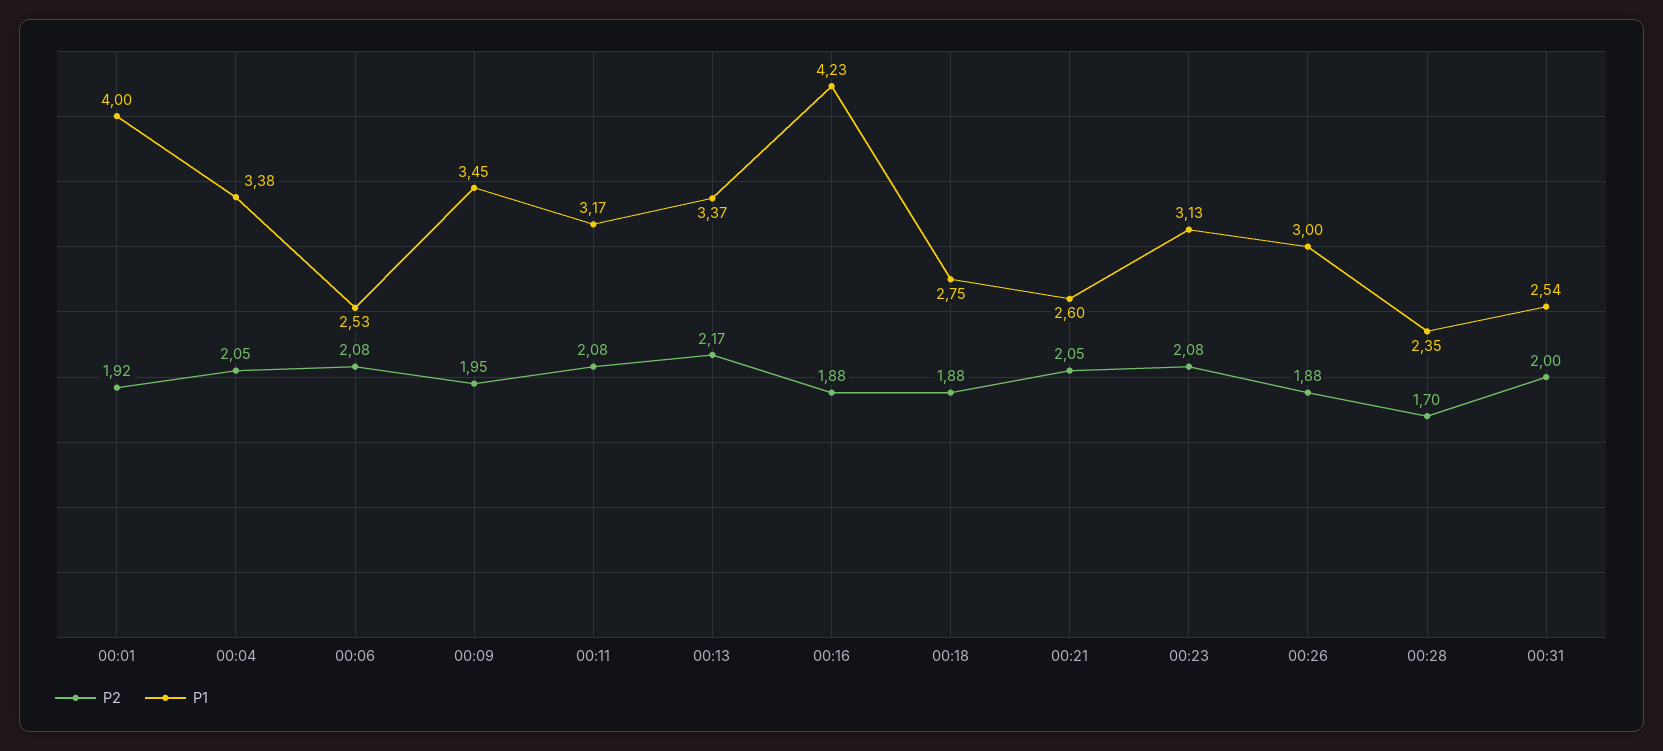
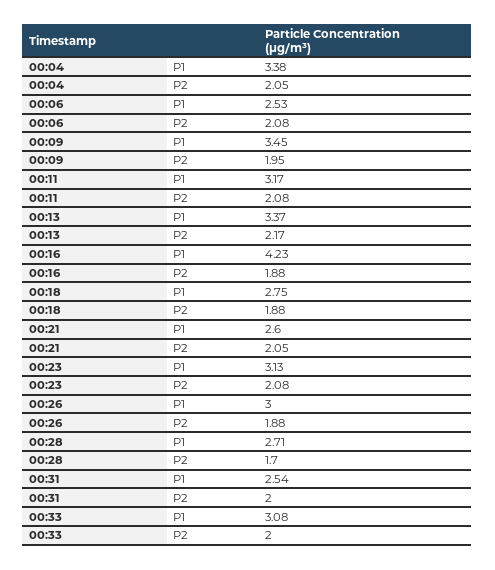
P2, 00:01: 1.92 -> none
P1, 00:01: 4 -> none
P1, 00:28: 2.35 -> 2.71
P1, 00:33: none -> 3.08
P2, 00:33: none -> 2

